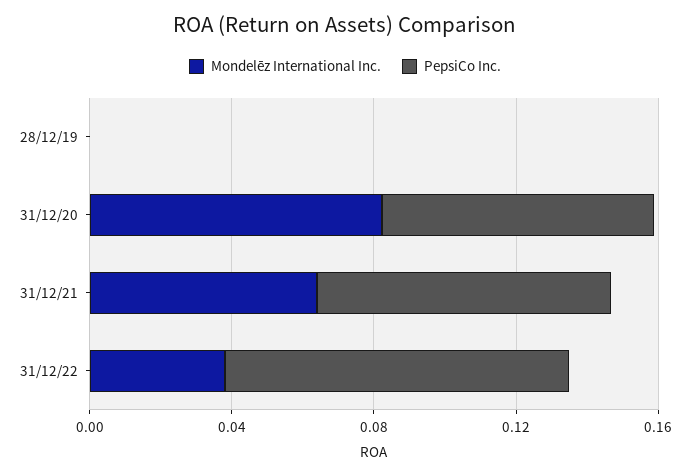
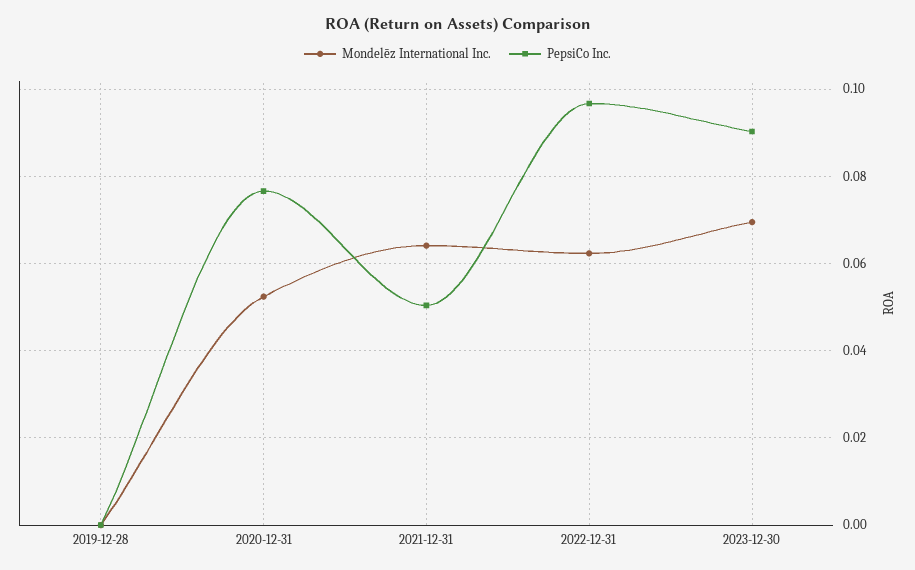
Mondelēz International Inc., 31/12/20: 0.08 -> 0.052
PepsiCo Inc., 31/12/21: 0.08 -> 0.05
Mondelēz International Inc., 31/12/22: 0.04 -> 0.062
Mondelēz International Inc., 2023-12-30: none -> 0.07
PepsiCo Inc., 2023-12-30: none -> 0.09

